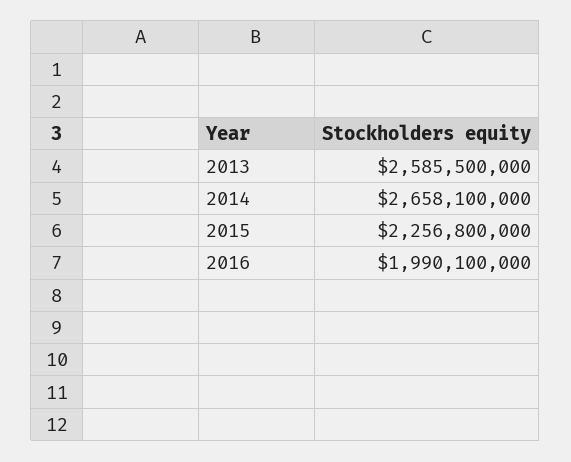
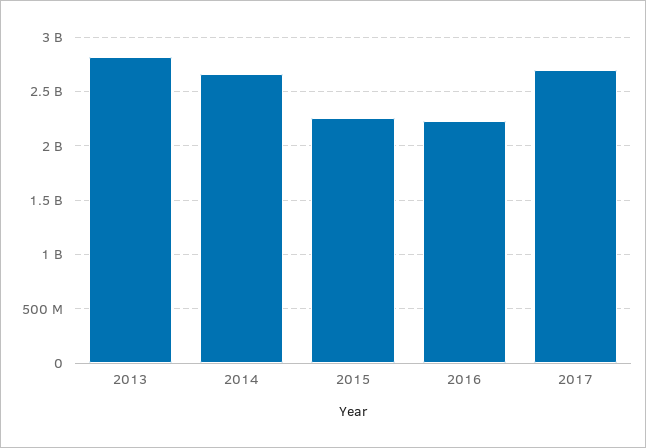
2013: 2585500000 -> 2800000000
2016: 1990100000 -> 2200000000
2017: none -> 2700000000

